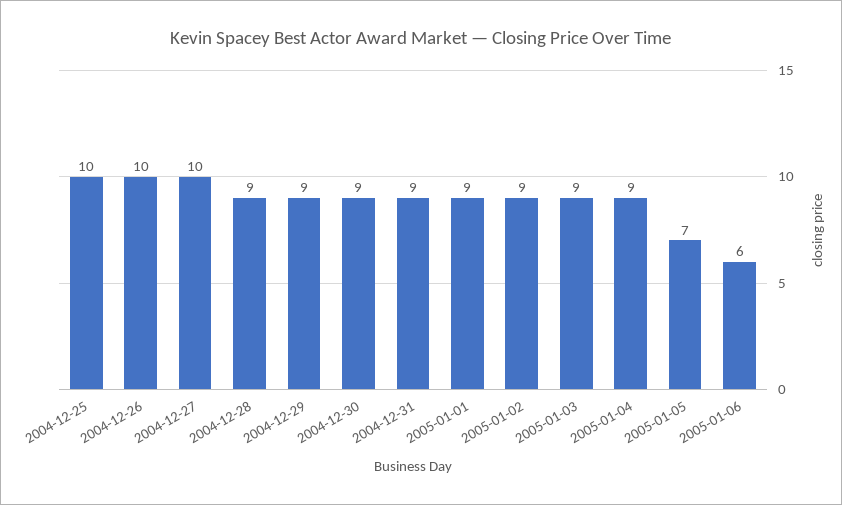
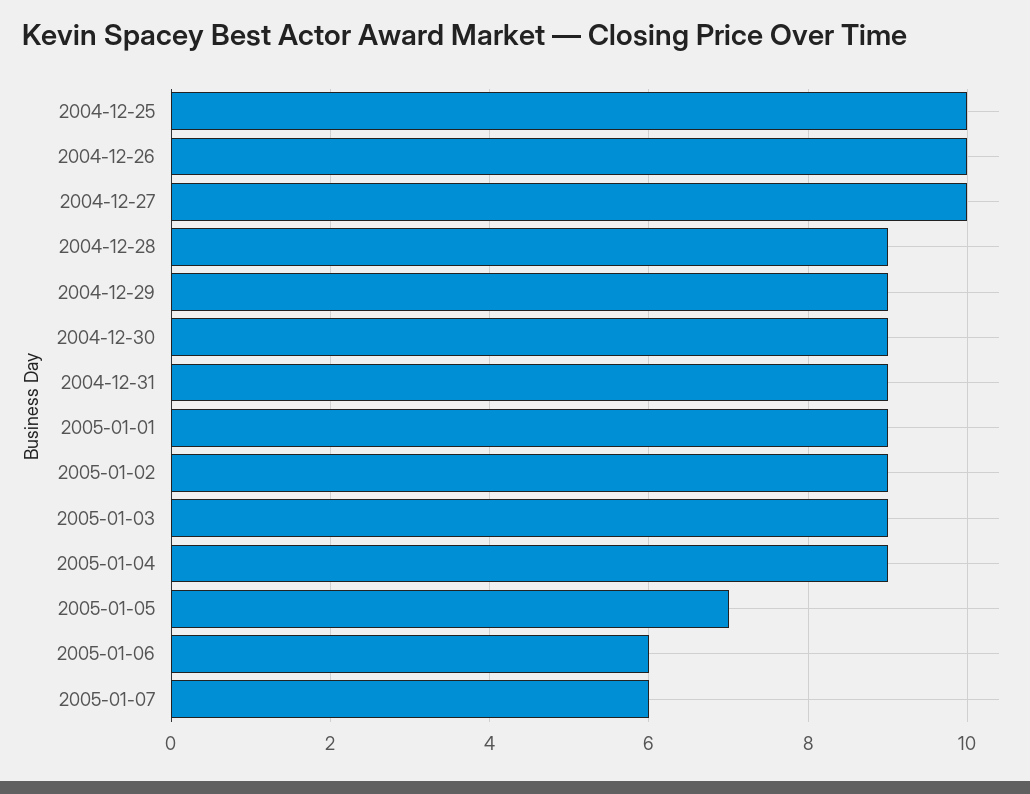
2005-01-07: none -> 6

